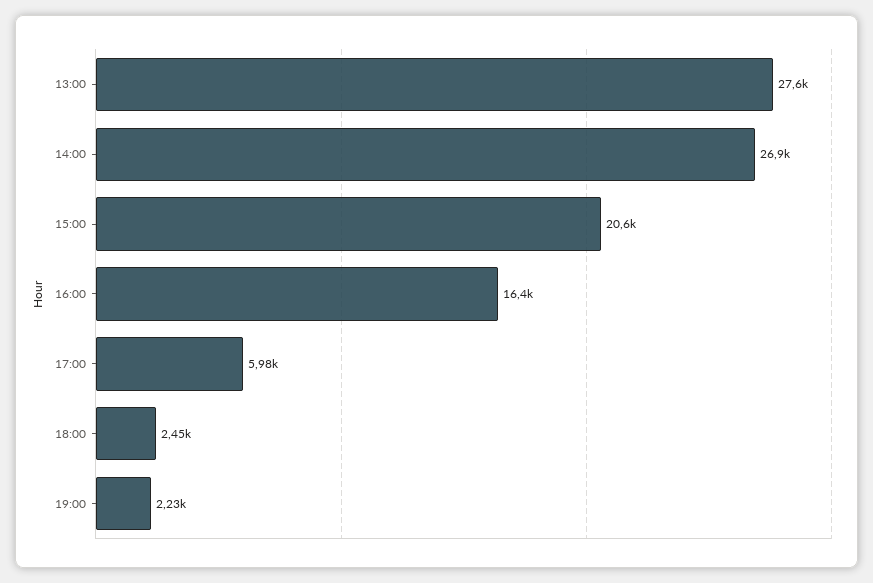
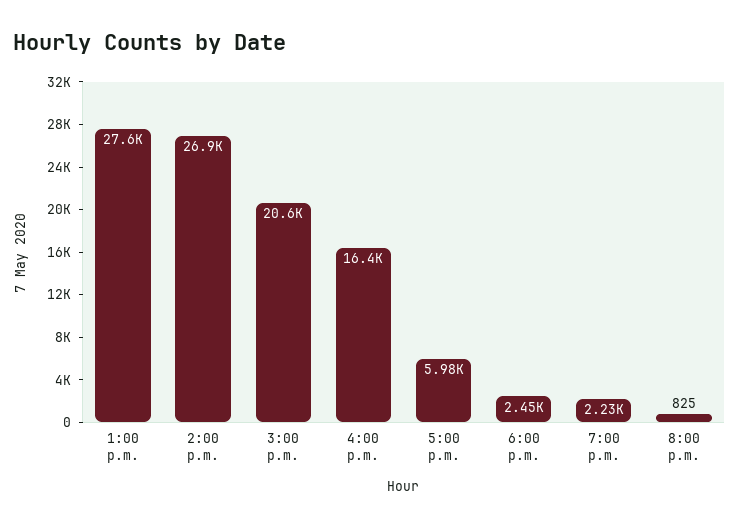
8:00 p.m.: none -> 825

